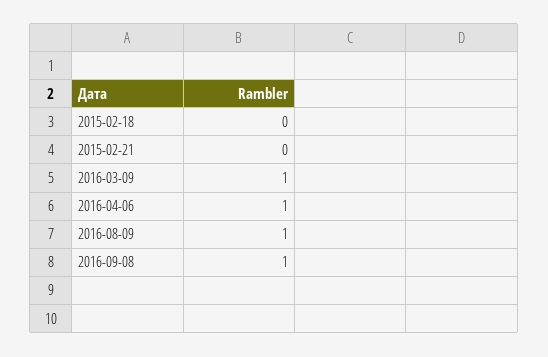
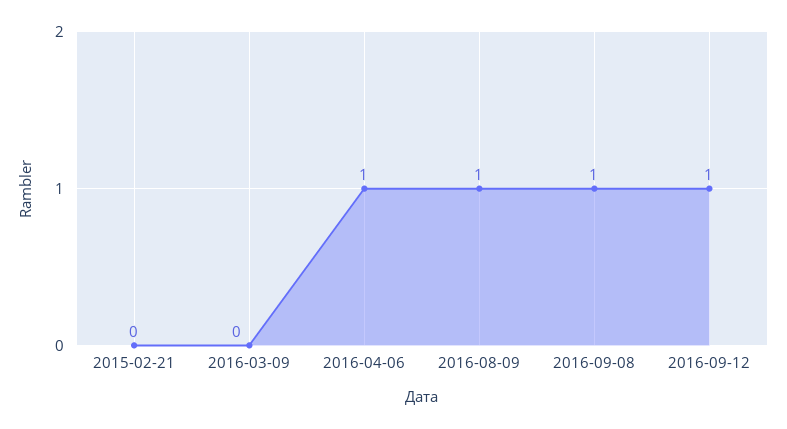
2015-02-18: 0 -> none
2016-03-09: 1 -> 0
2016-09-12: none -> 1

